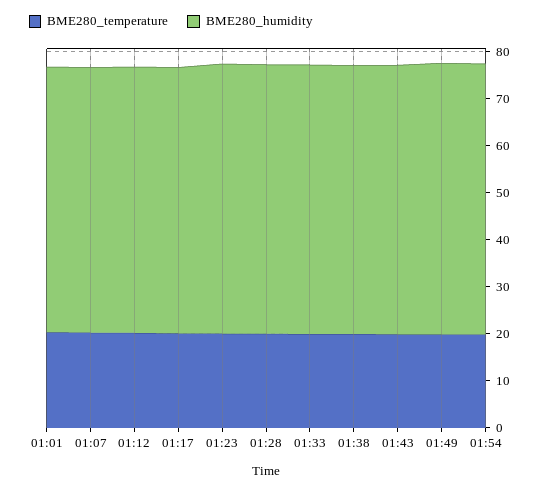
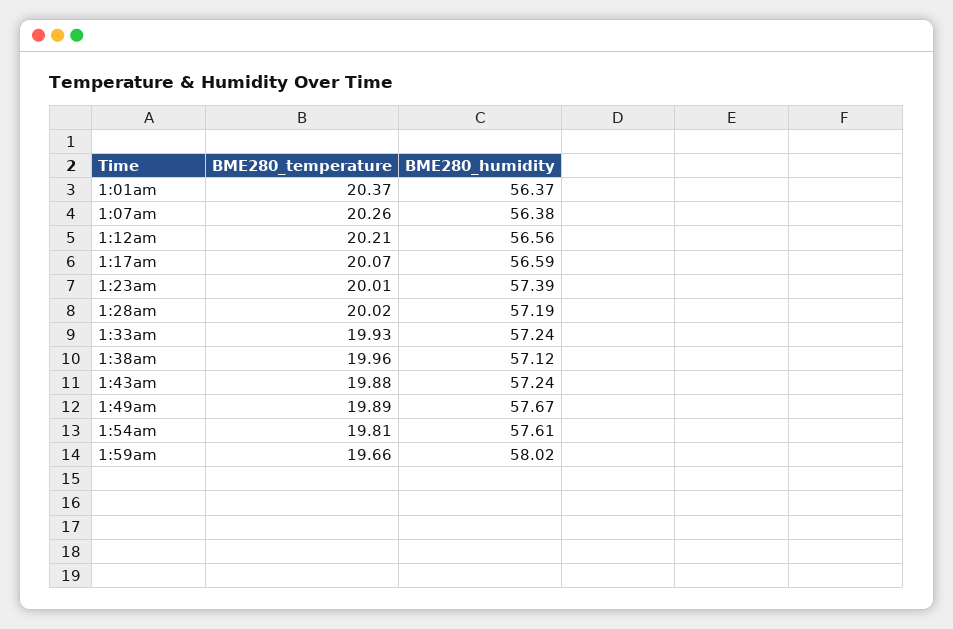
BME280_temperature, 1:59am: none -> 19.66
BME280_humidity, 1:59am: none -> 58.02

